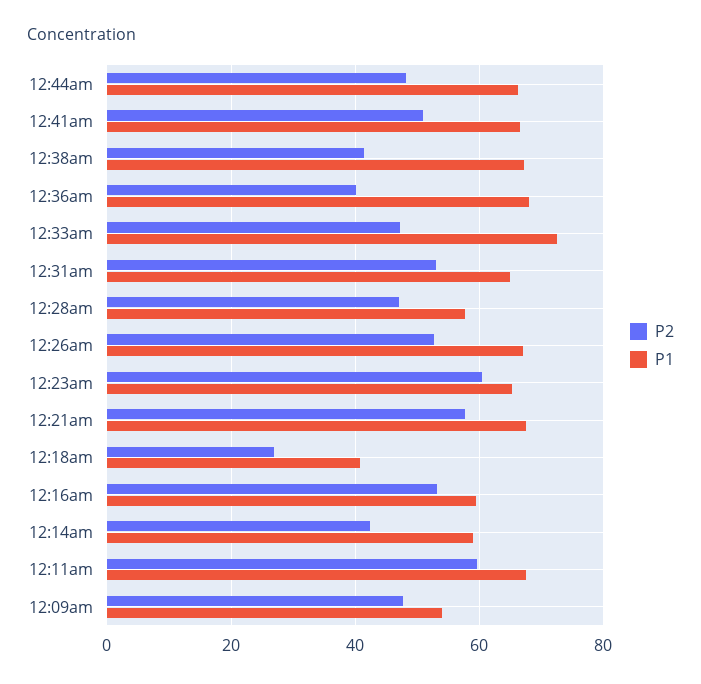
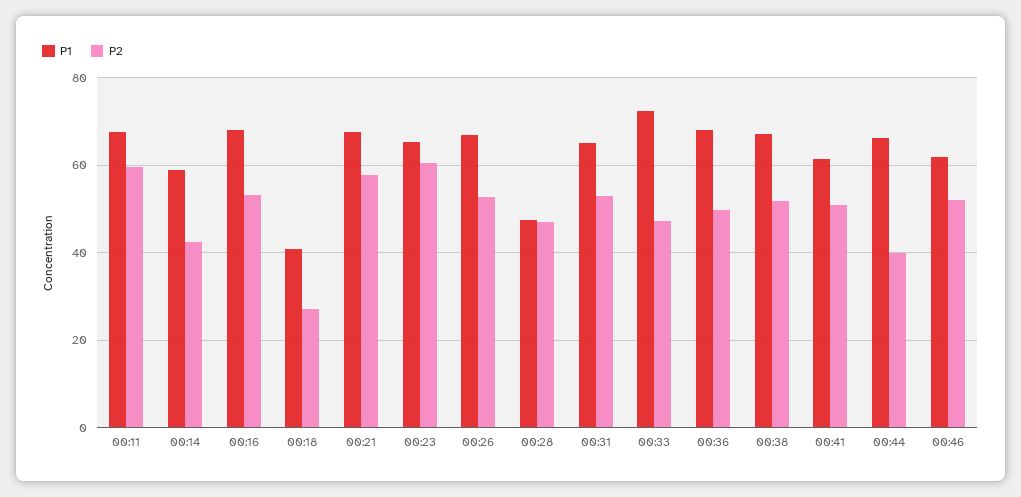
P2, 12:44am: 48 -> 40
P1, 12:41am: 66 -> 62
P2, 12:38am: 42 -> 52
P2, 12:36am: 40 -> 50
P1, 12:28am: 58 -> 48
P1, 12:16am: 60 -> 68
P2, 12:09am: 48 -> none
P1, 12:09am: 54 -> none
P1, 00:46: none -> 62
P2, 00:46: none -> 52

